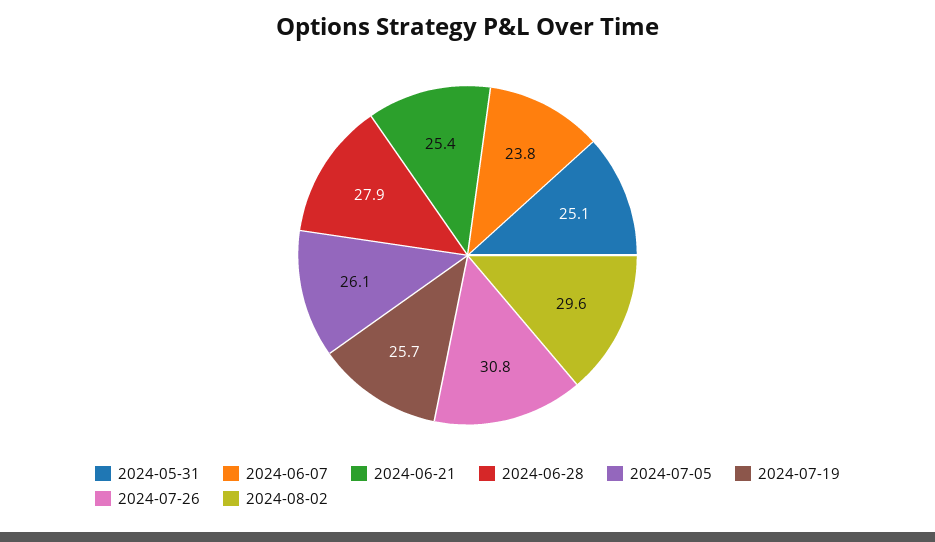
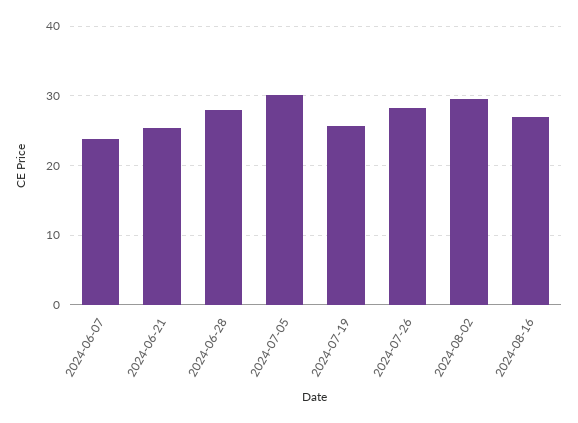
2024-05-31: 25.1 -> none
2024-07-05: 26.1 -> 30
2024-07-26: 30.8 -> 28
2024-08-16: none -> 27

